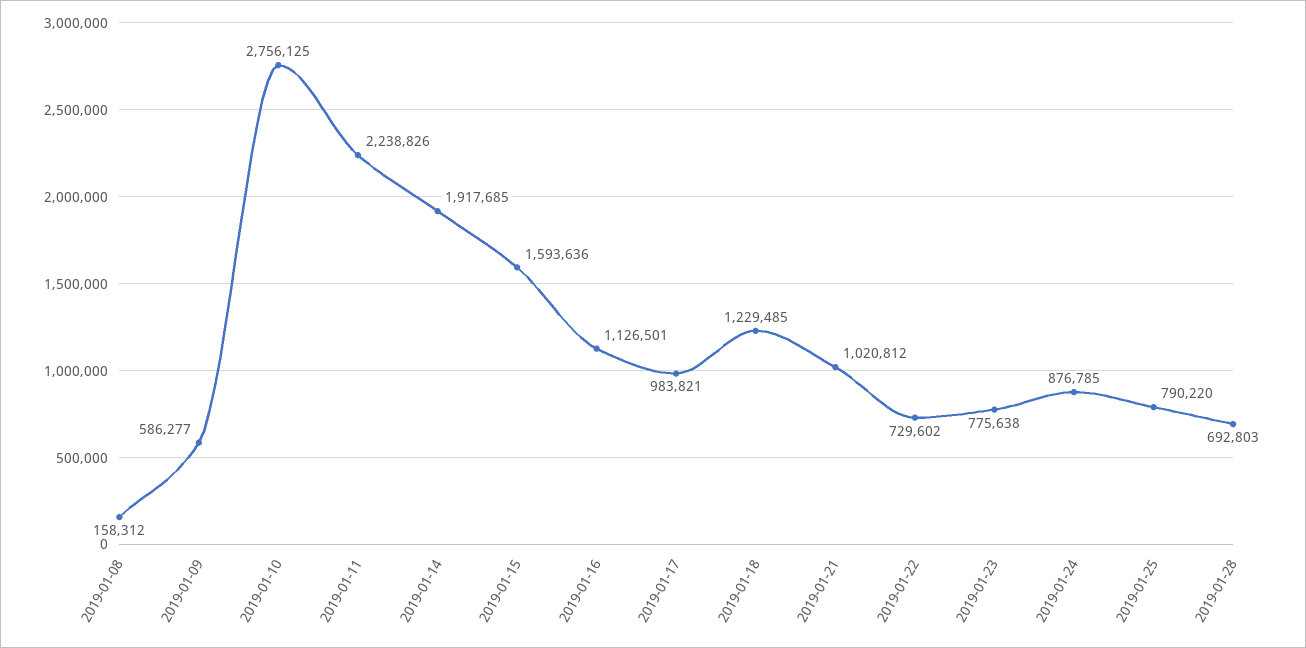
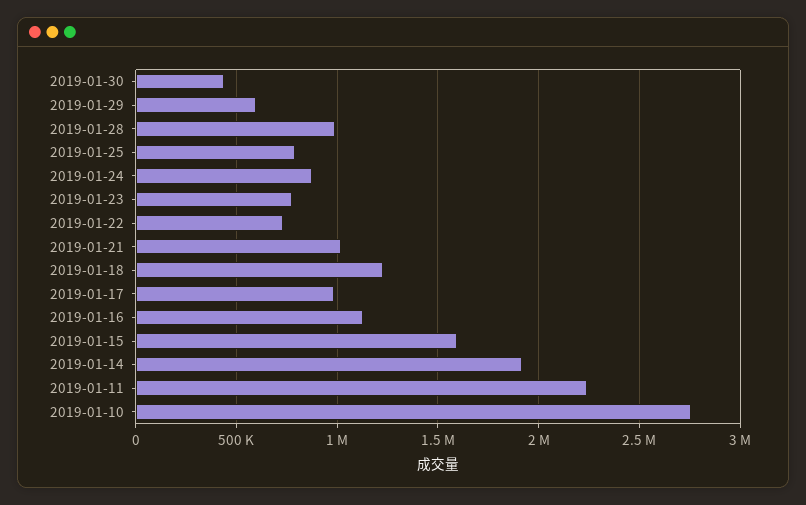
2019-01-08: 158312 -> none
2019-01-09: 586277 -> none
2019-01-28: 692803 -> 1000000
2019-01-30: none -> 450000
2019-01-29: none -> 600000

